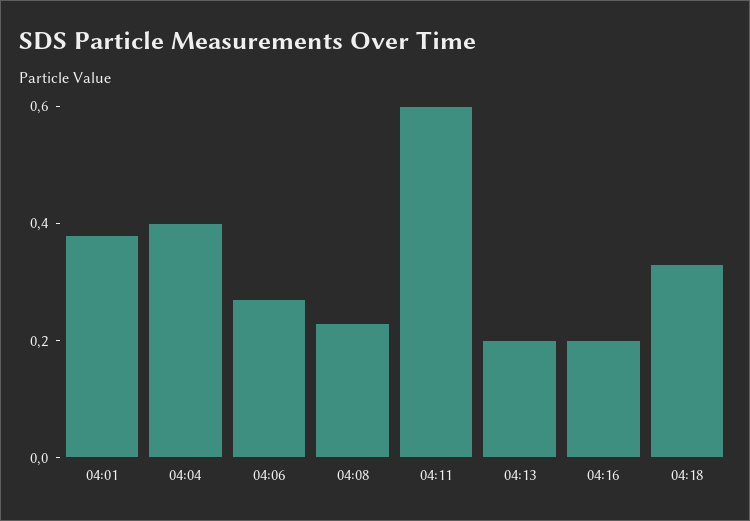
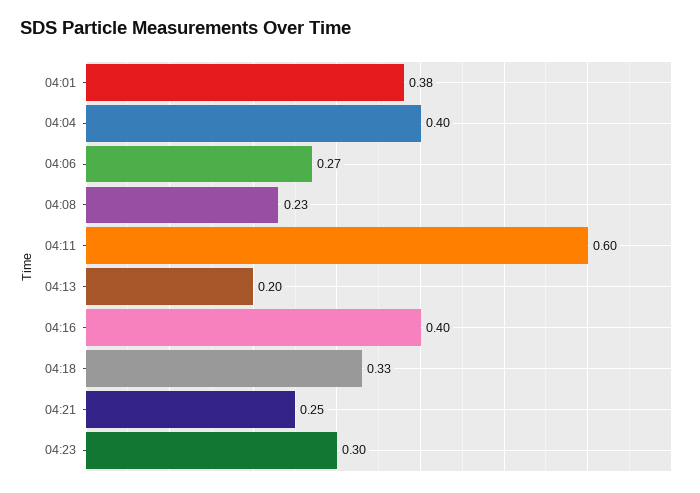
04:16: 0.2 -> 0.4
04:21: none -> 0.25
04:23: none -> 0.3

